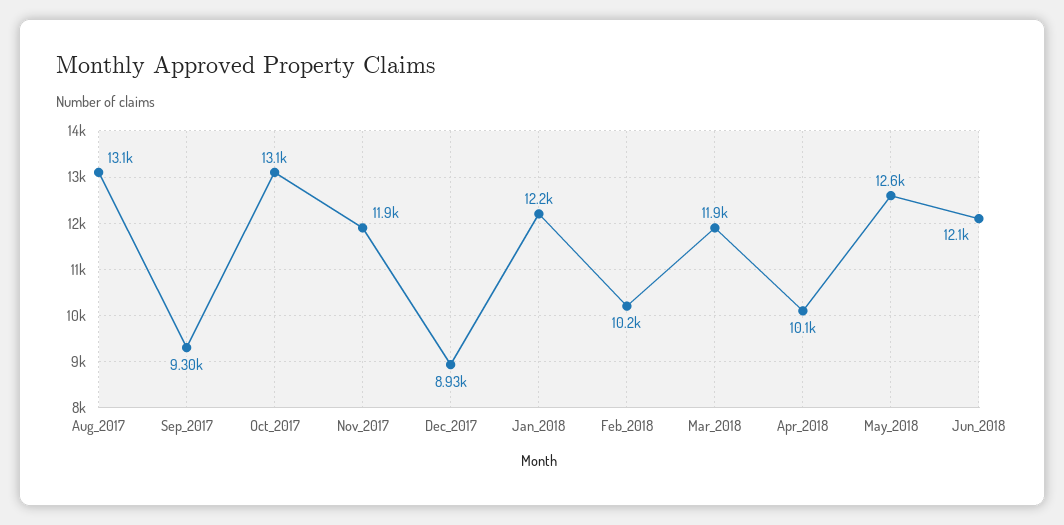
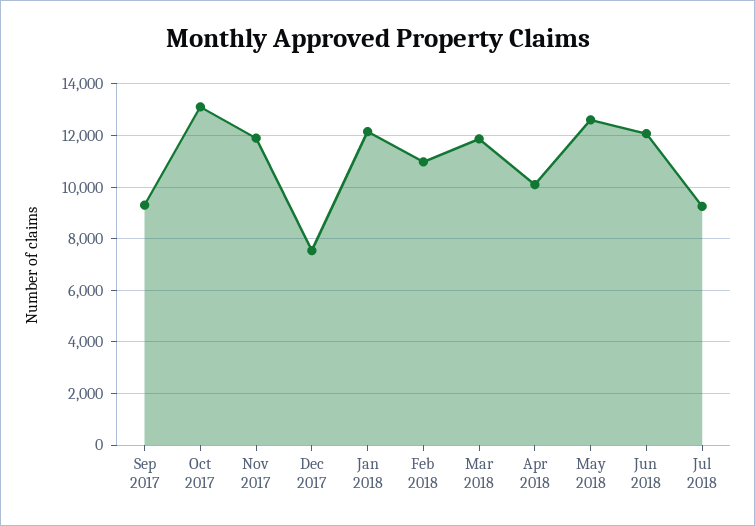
Aug_2017: 13100 -> none
Dec_2017: 8930 -> 7500
Feb_2018: 10200 -> 11000
Jul 2018: none -> 9250

